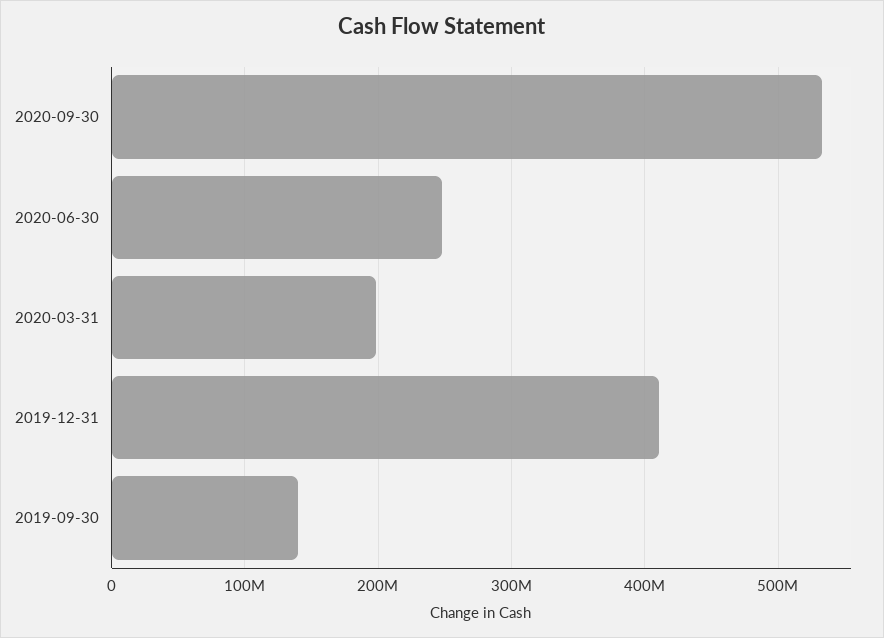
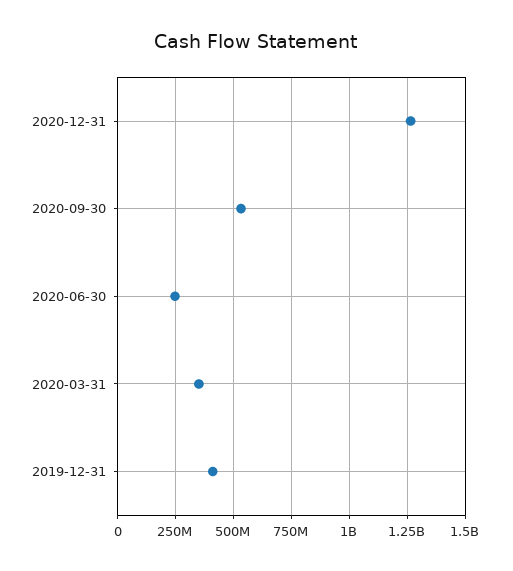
2020-03-31: 200000000 -> 350000000
2019-09-30: 140000000 -> none
2020-12-31: none -> 1250000000

